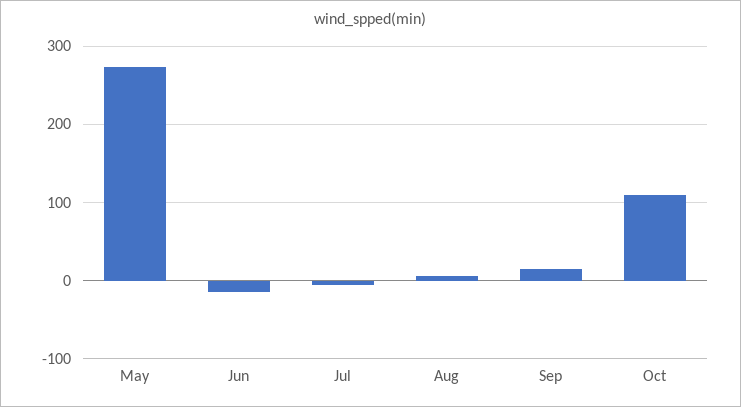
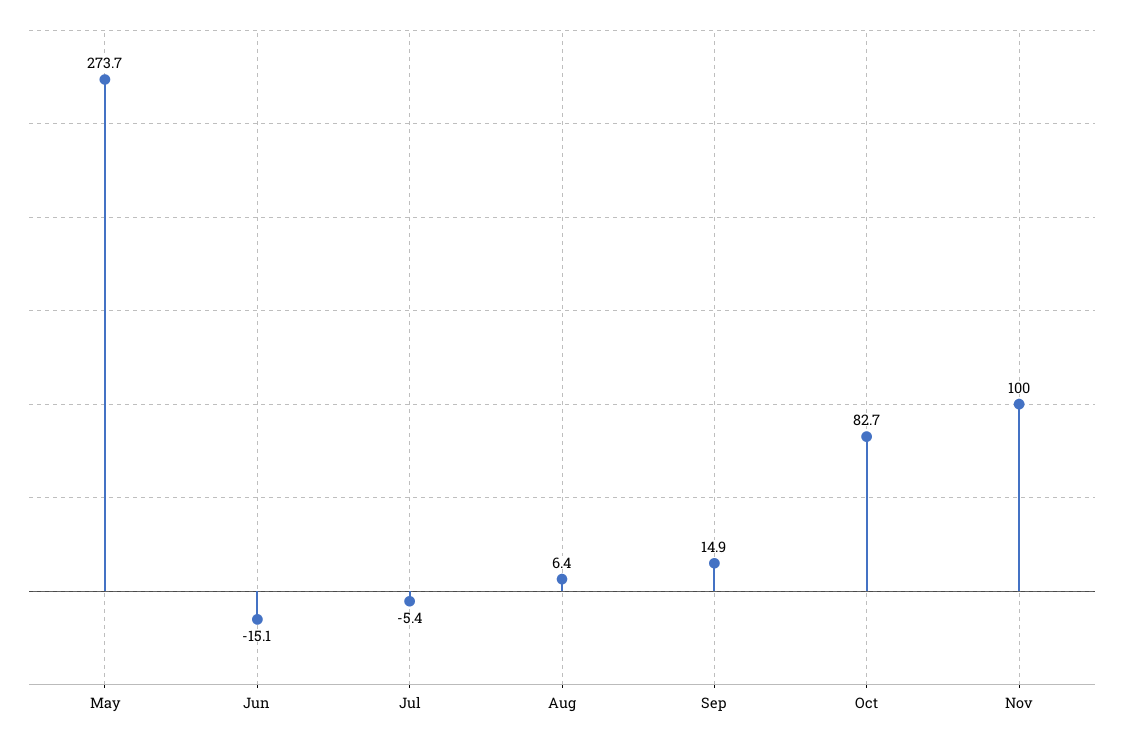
Oct: 110 -> 82.7
Nov: none -> 100

